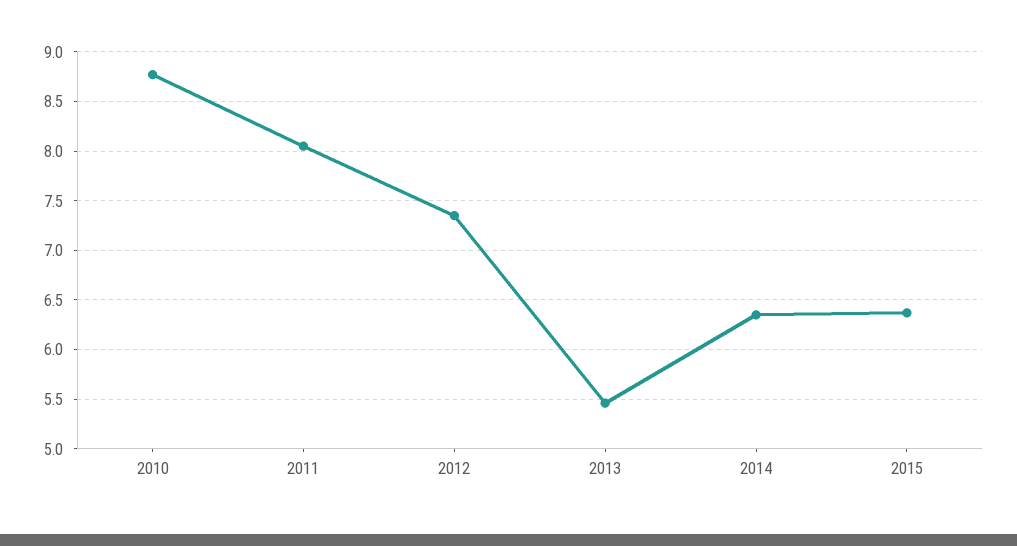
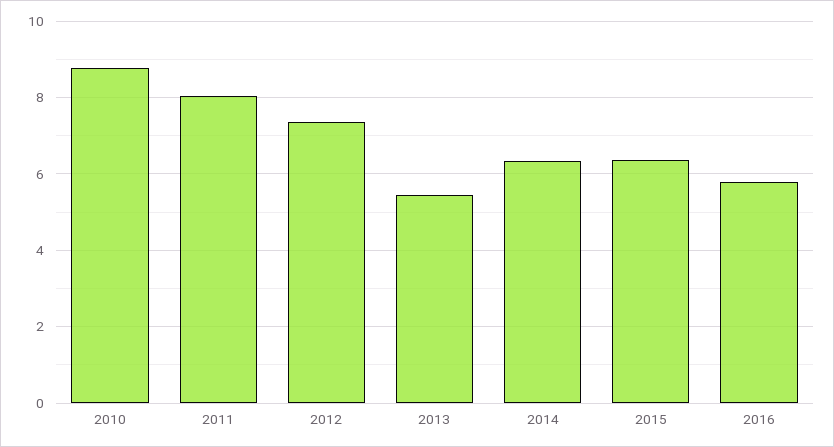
2016: none -> 5.8

